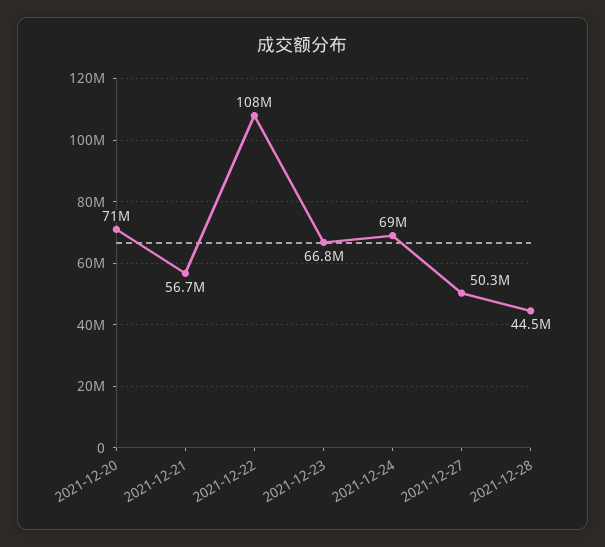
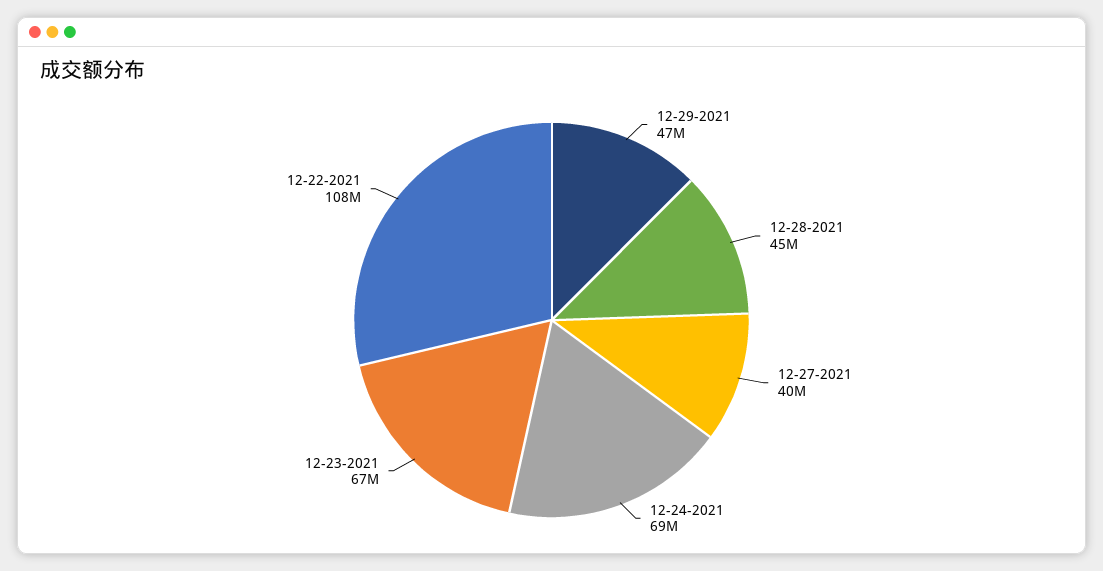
2021-12-20: 71000000 -> none
2021-12-21: 56700000 -> none
2021-12-27: 50300000 -> 40000000
12-29-2021: none -> 47000000

